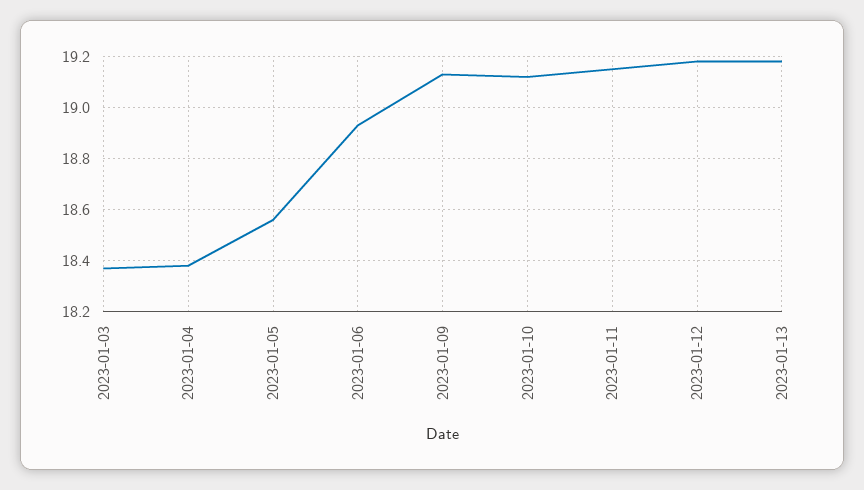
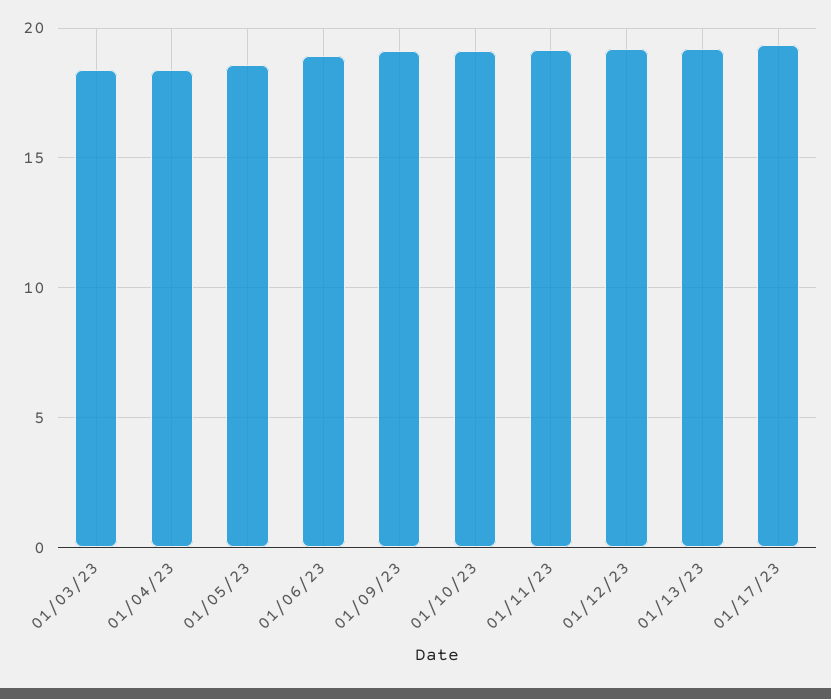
01/17/23: none -> 19.5

